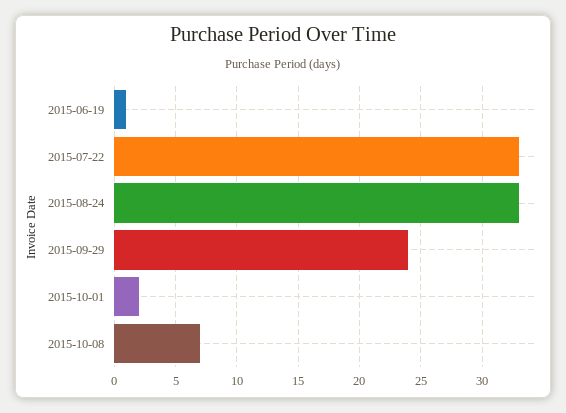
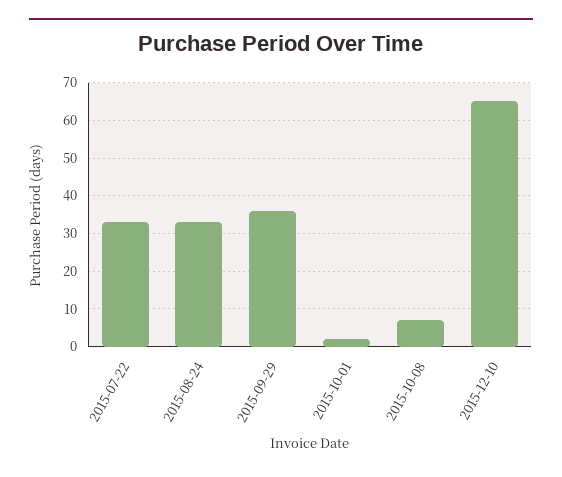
2015-06-19: 1 -> none
2015-09-29: 24 -> 35
2015-12-10: none -> 65

